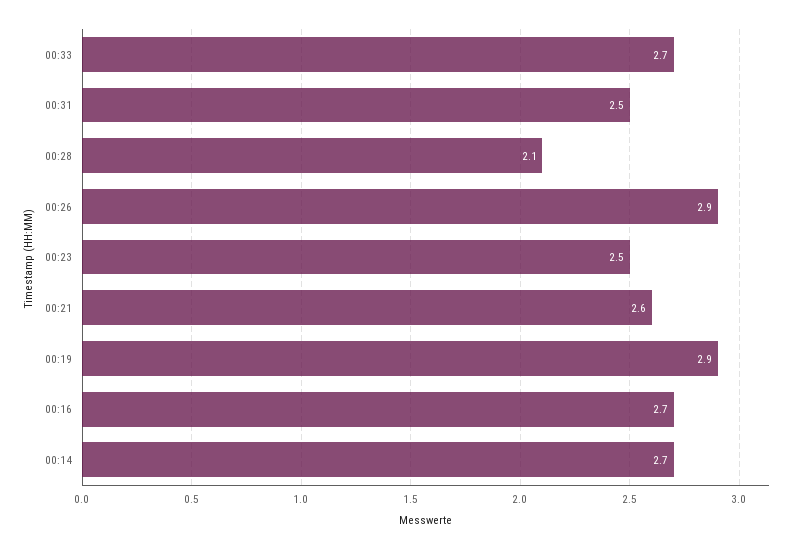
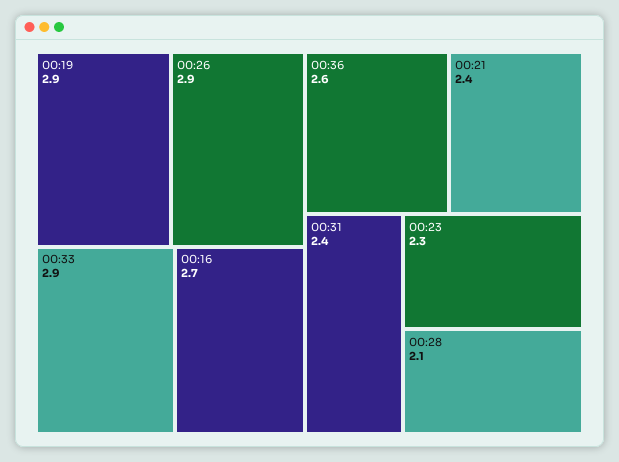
00:33: 2.7 -> 2.9
00:31: 2.5 -> 2.4
00:23: 2.5 -> 2.3
00:21: 2.6 -> 2.4
00:14: 2.7 -> none
00:36: none -> 2.6

